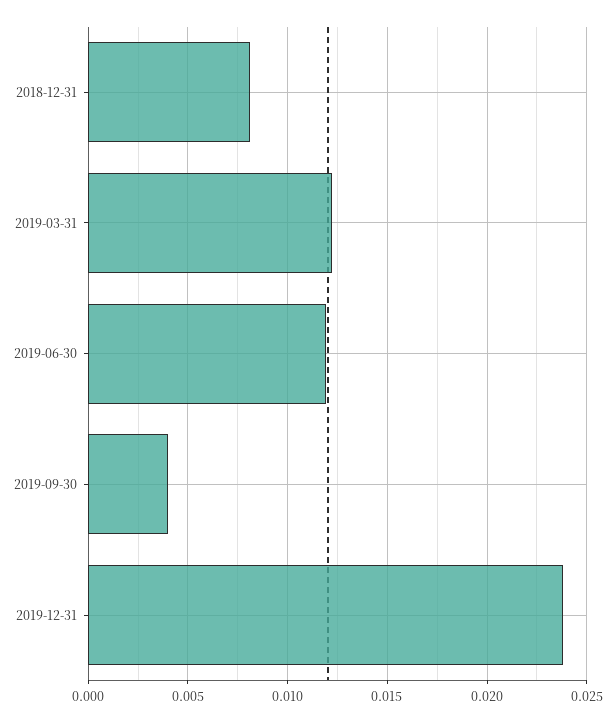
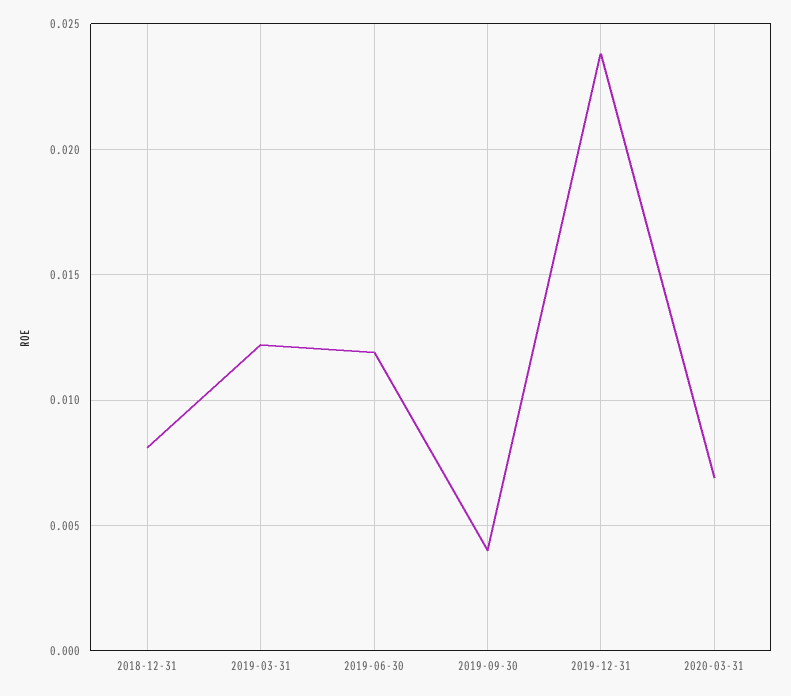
2020-03-31: none -> 0.007

